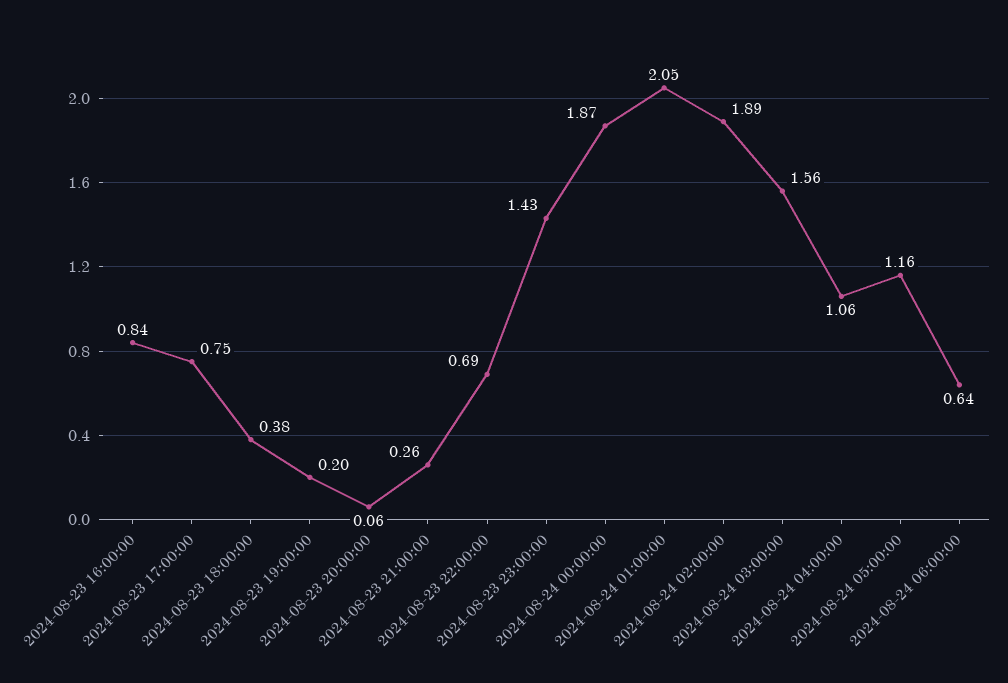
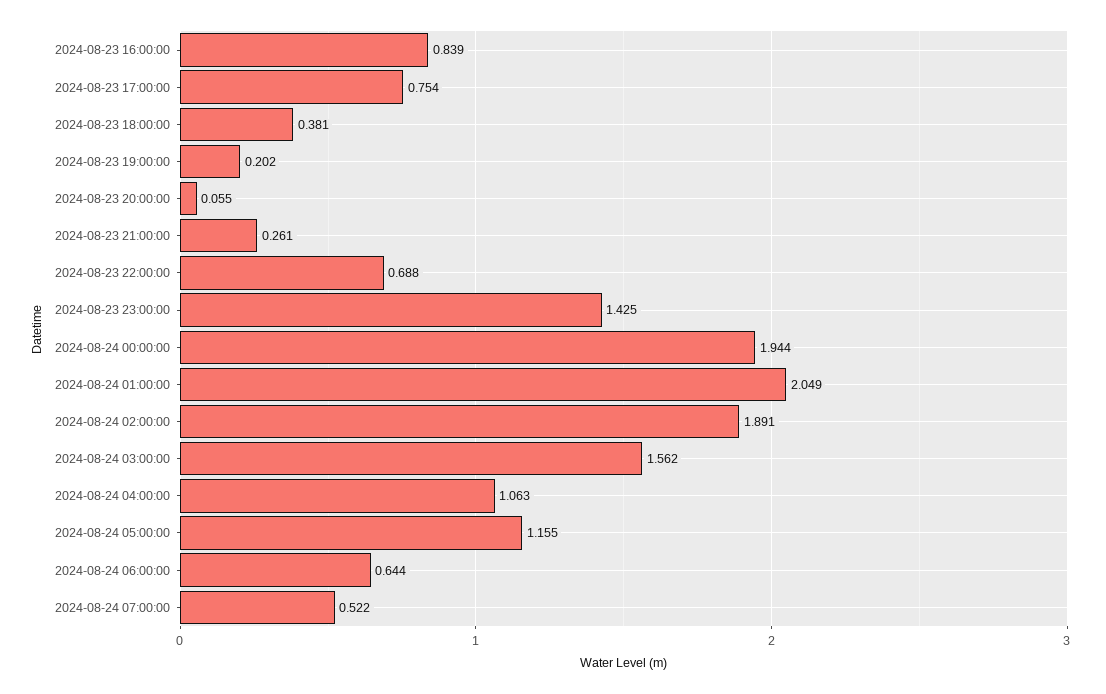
2024-08-24 00:00:00: 1.87 -> 1.944
2024-08-24 07:00:00: none -> 0.522

